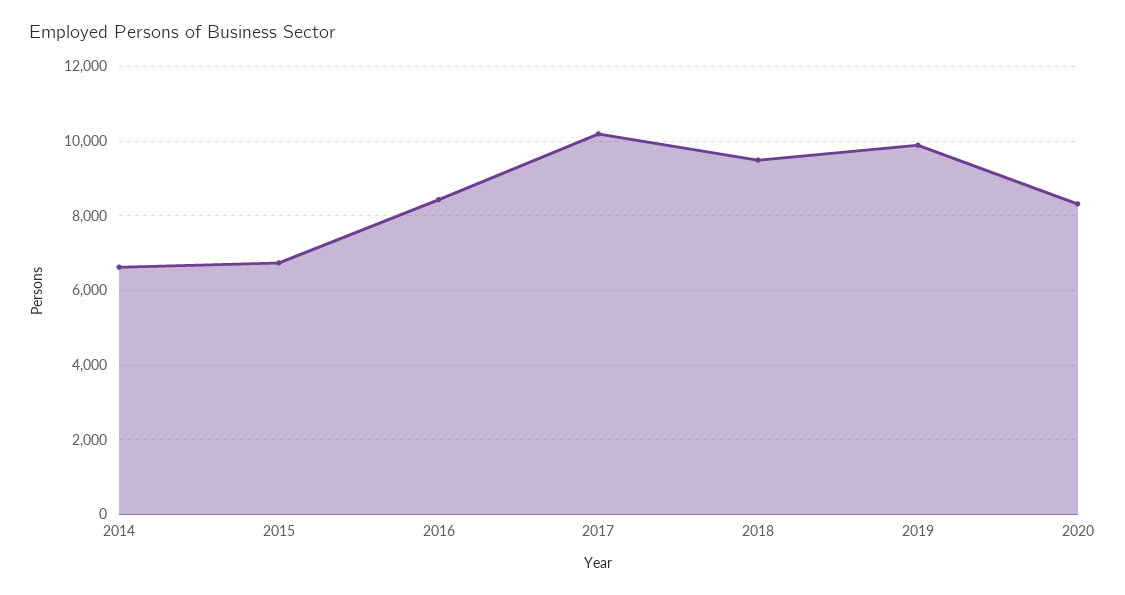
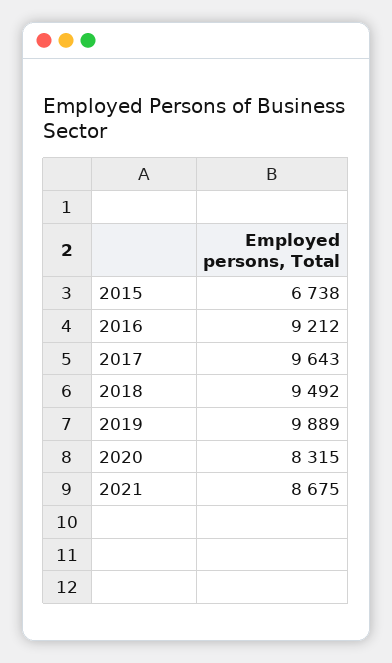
2014: 6600 -> none
2016: 8400 -> 9212
2017: 10200 -> 9643
2021: none -> 8675

